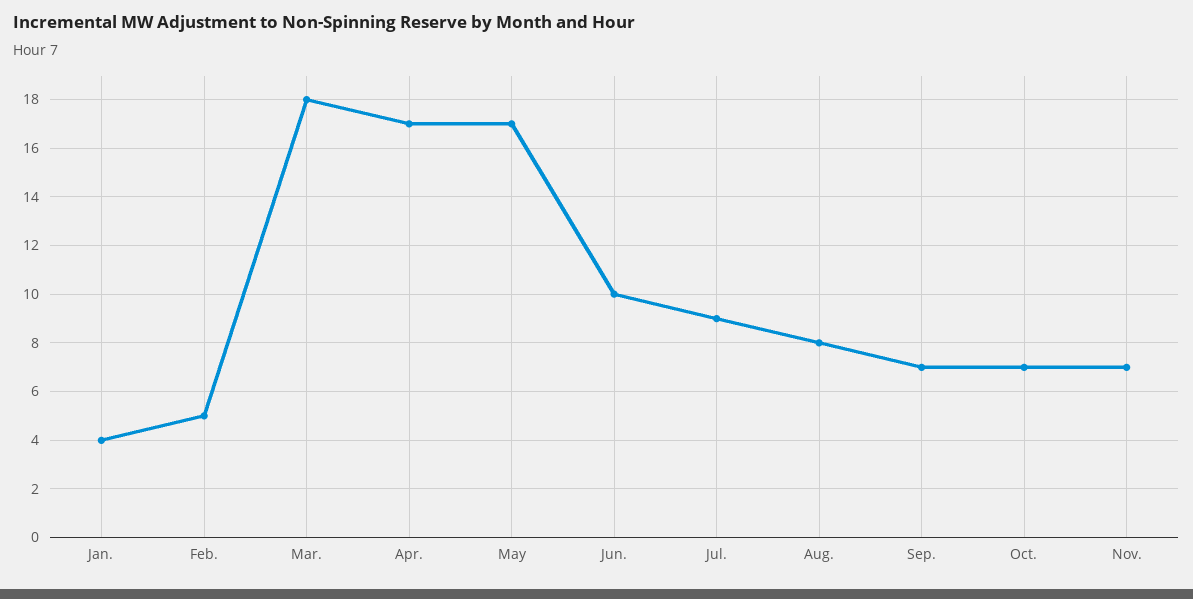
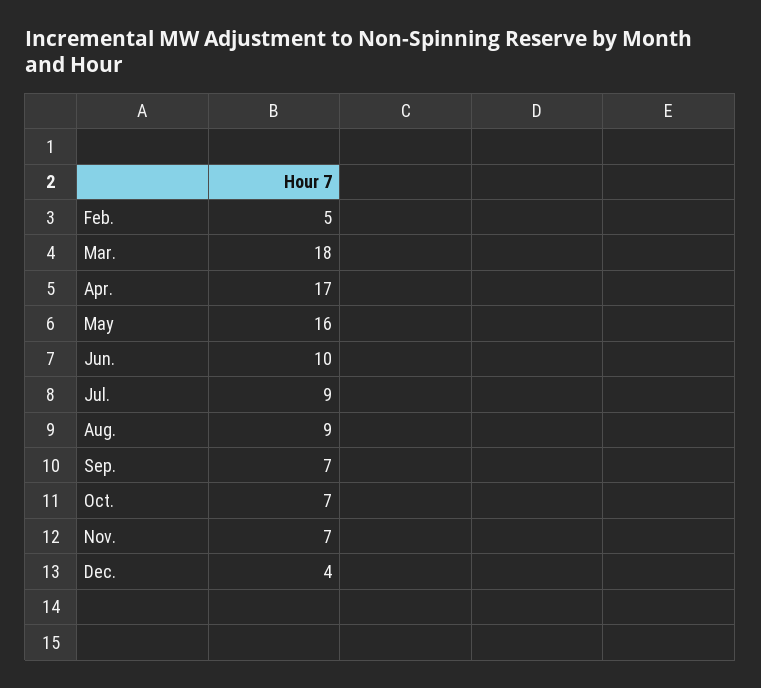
Jan.: 4 -> none
May: 17 -> 16
Aug.: 8 -> 9
Dec.: none -> 4

